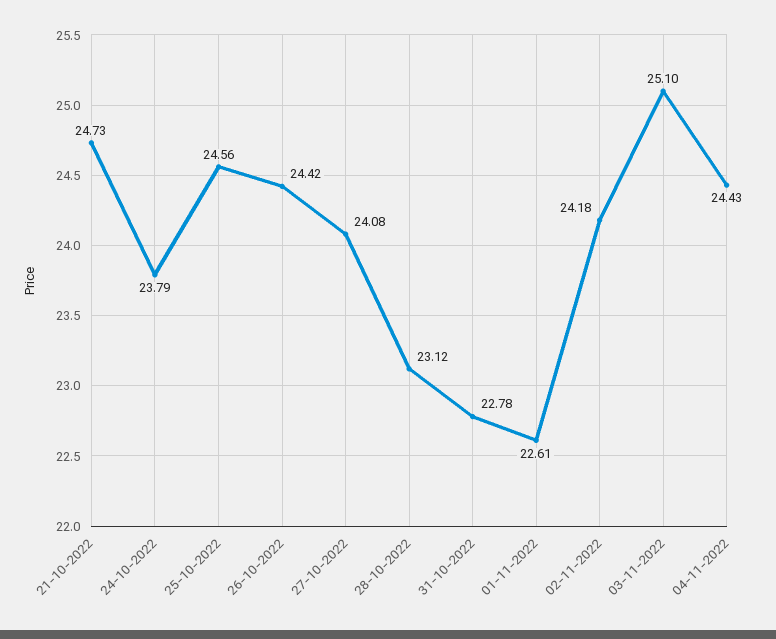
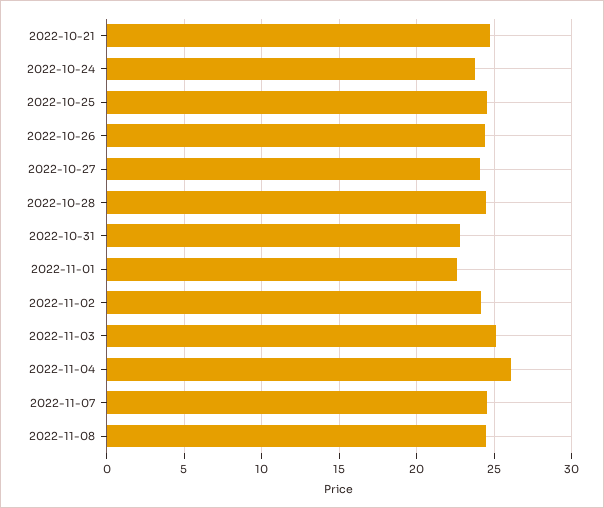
28-10-2022: 23.12 -> 24.5
04-11-2022: 24.43 -> 26
2022-11-07: none -> 24.5
2022-11-08: none -> 24.5

